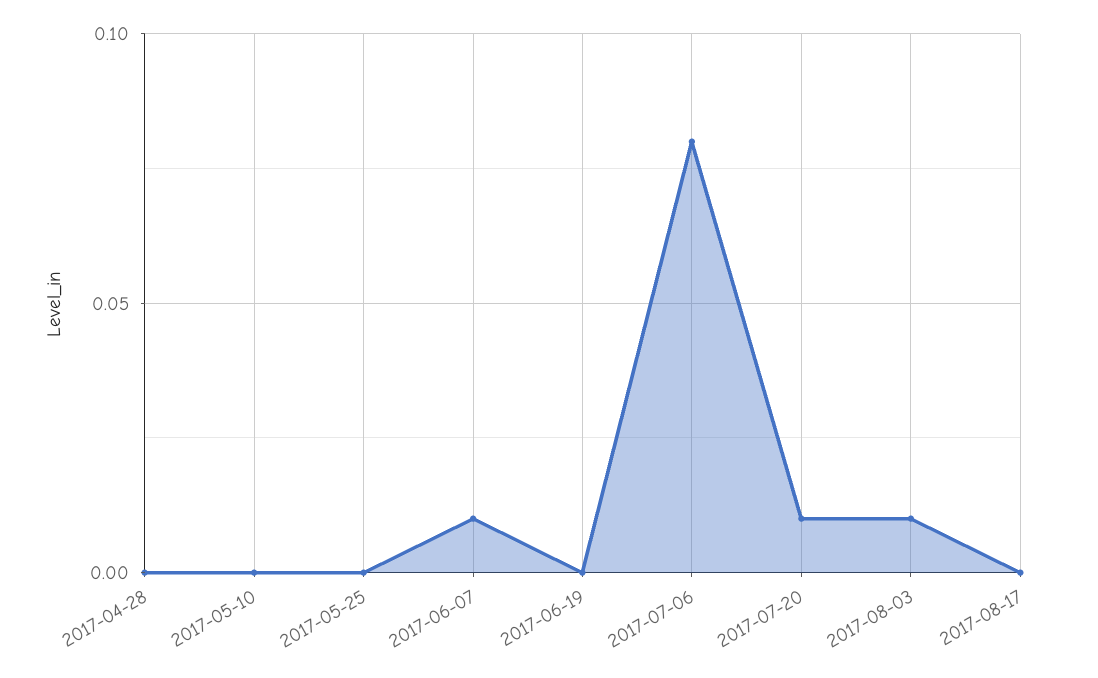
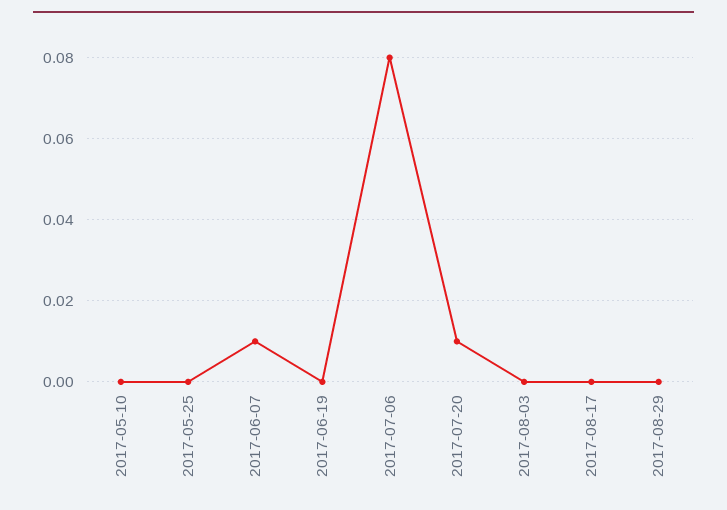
2017-04-28: 0 -> none
2017-08-03: 0.01 -> 0
2017-08-29: none -> 0

